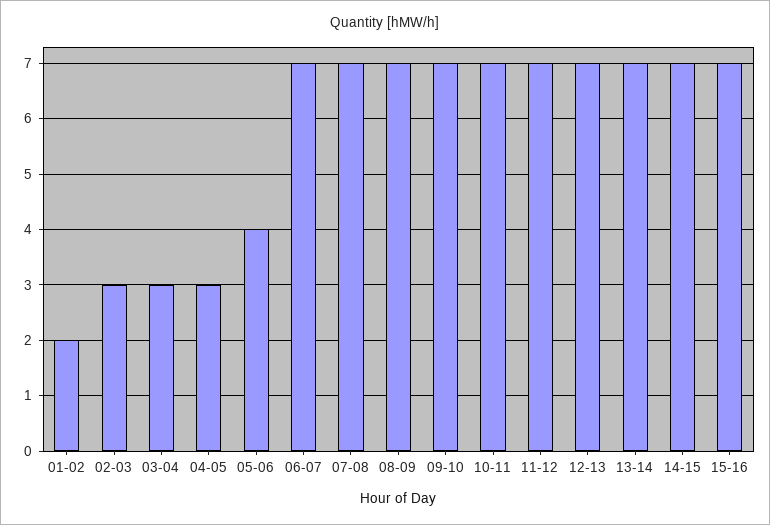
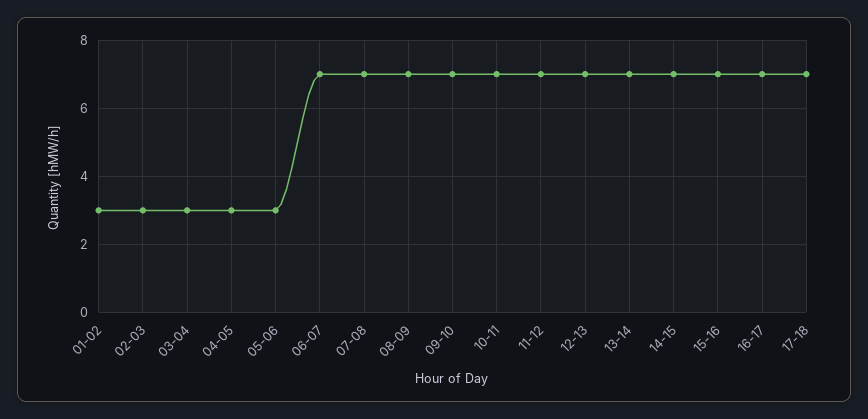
01-02: 2 -> 3
05-06: 4 -> 3
16-17: none -> 7
17-18: none -> 7

